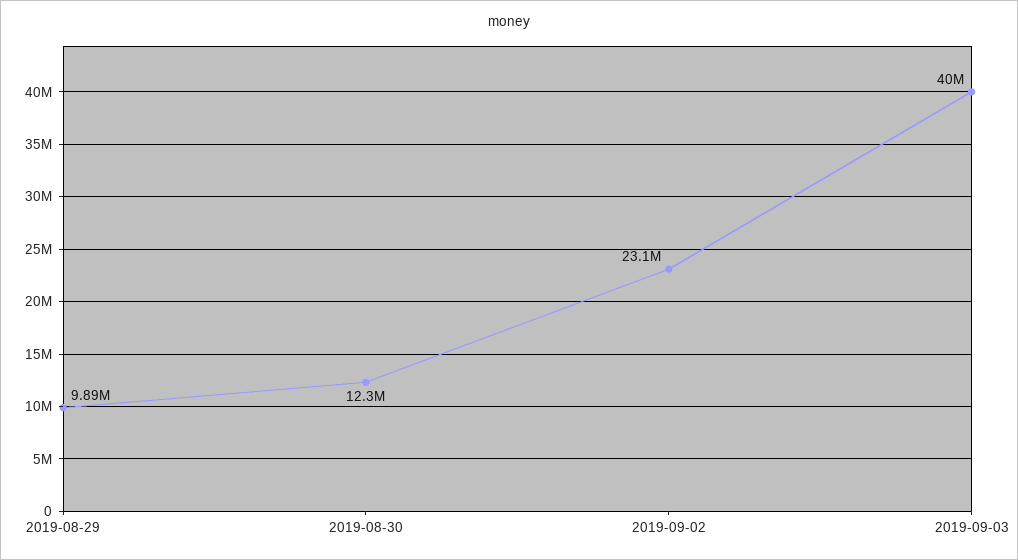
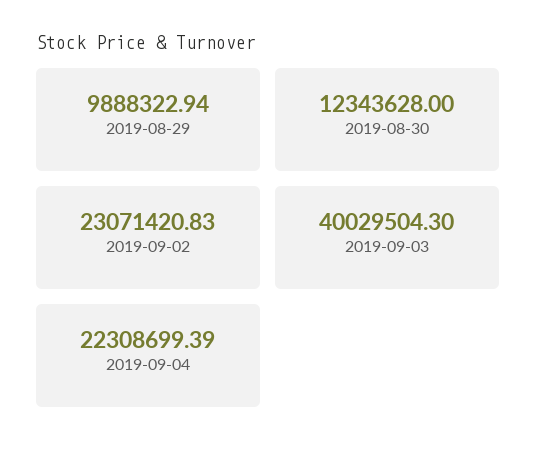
2019-09-04: none -> 22308699.39

